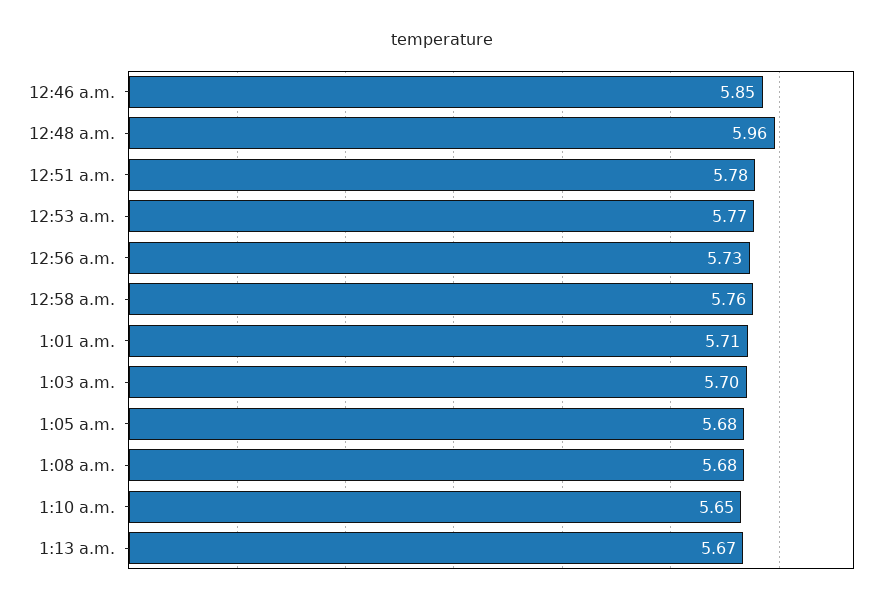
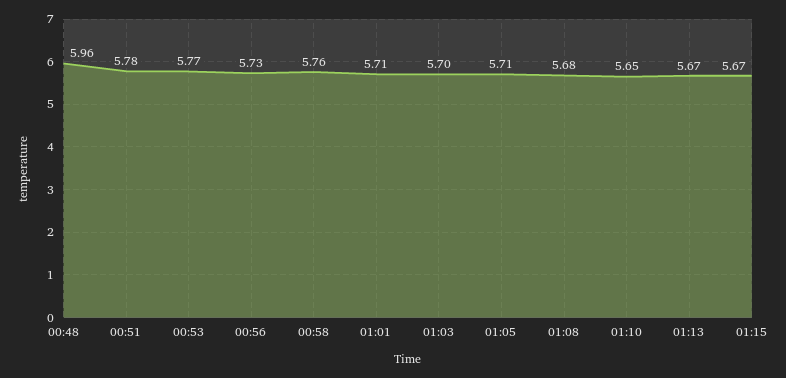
12:46 a.m.: 5.85 -> none
1:05 a.m.: 5.68 -> 5.71
01:15: none -> 5.67

